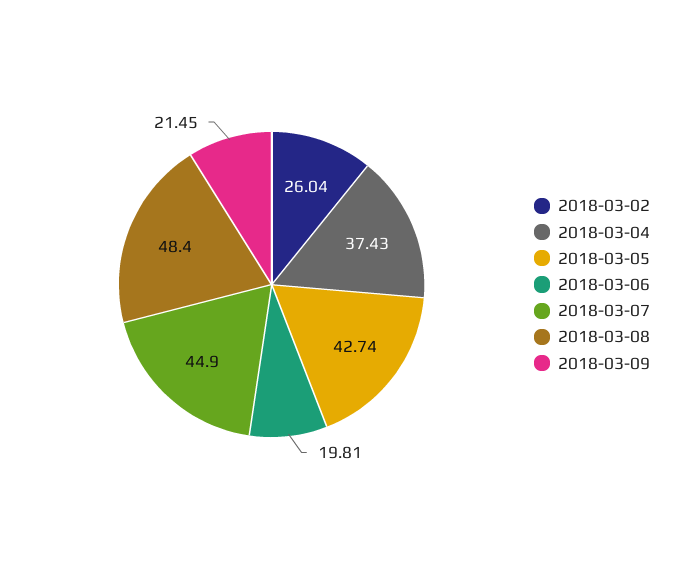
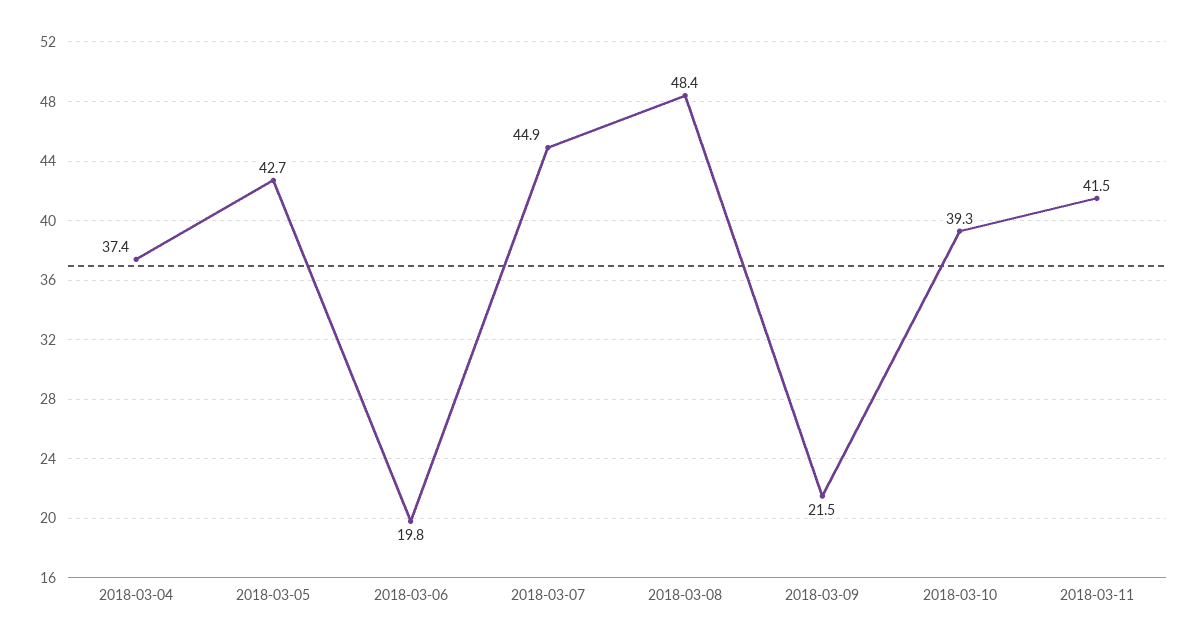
2018-03-02: 26.04 -> none
2018-03-10: none -> 39.3
2018-03-11: none -> 41.5

